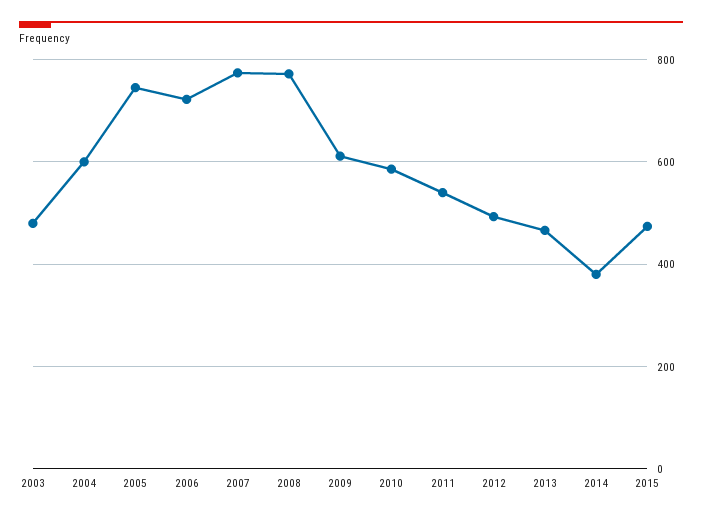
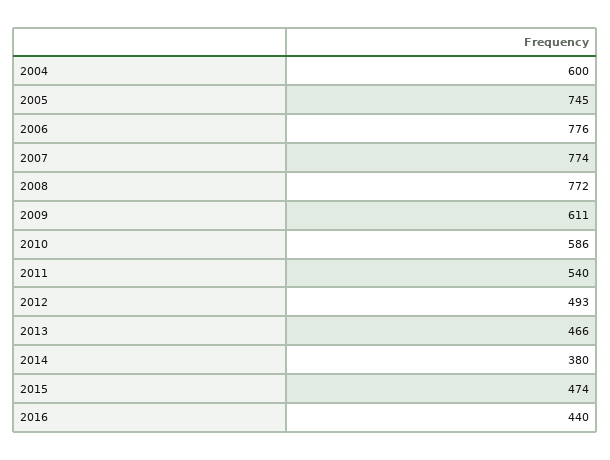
2003: 480 -> none
2006: 720 -> 776
2016: none -> 440

